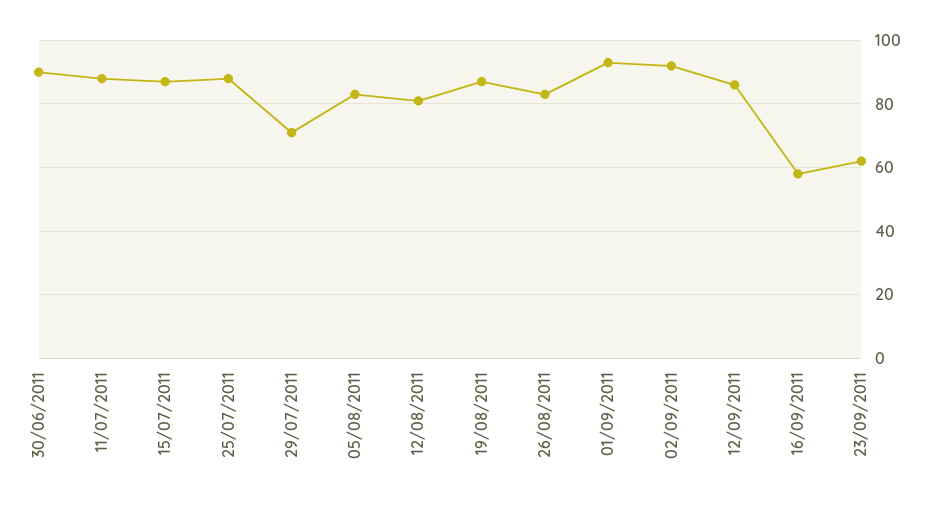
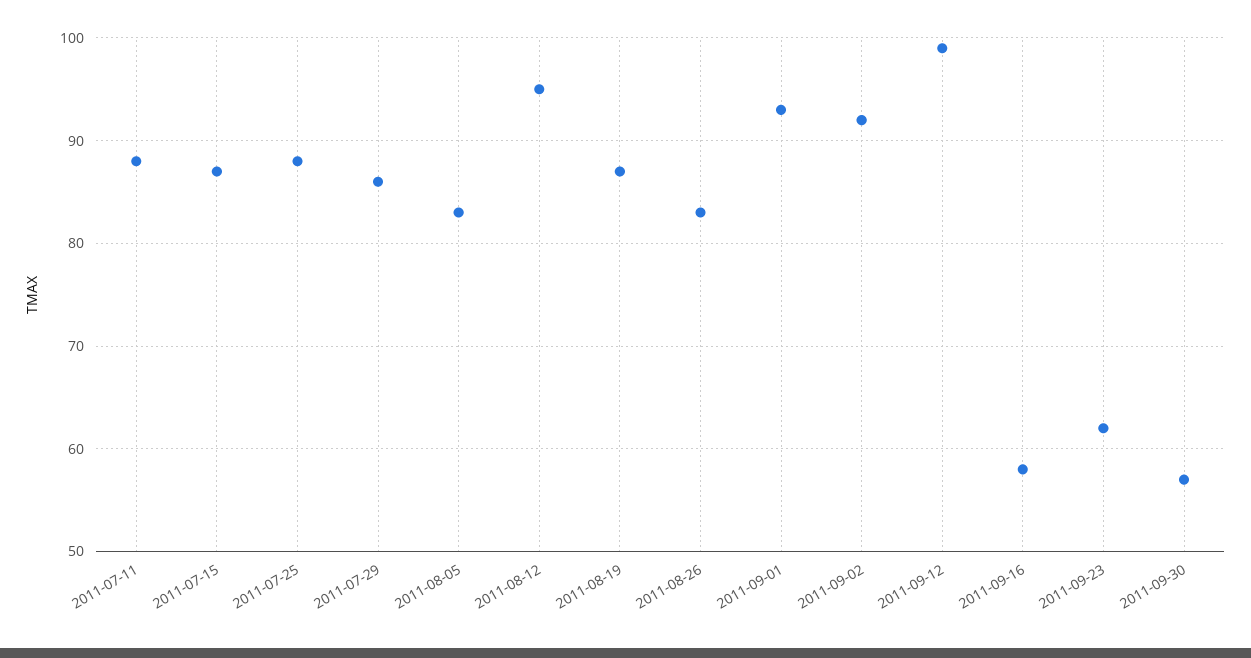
30/06/2011: 90 -> none
29/07/2011: 70 -> 86
12/08/2011: 80 -> 95
12/09/2011: 85 -> 99
2011-09-30: none -> 57

